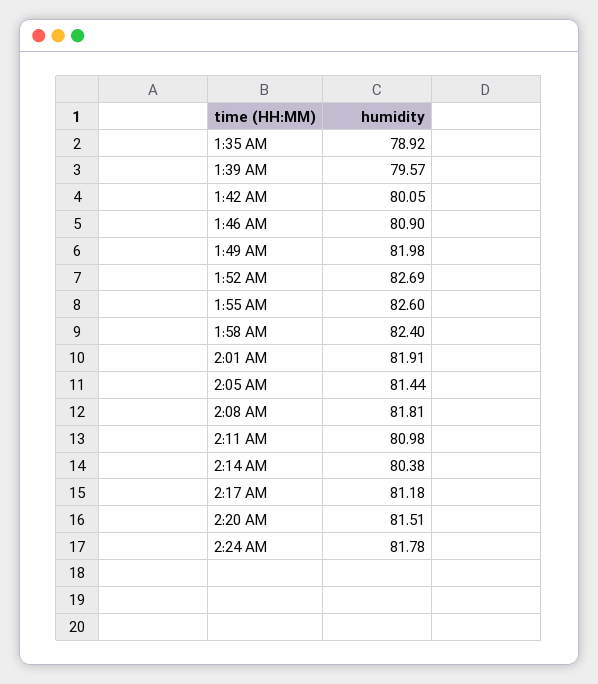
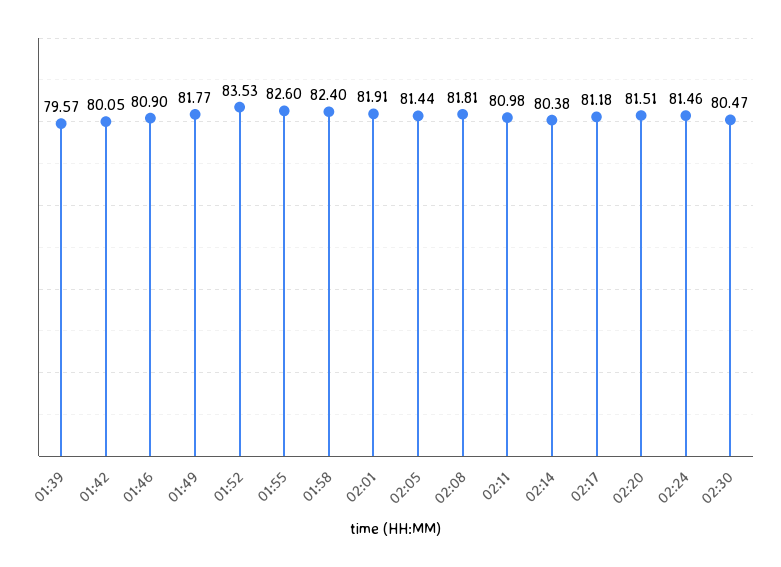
1:35 AM: 78.92 -> none
1:49 AM: 81.98 -> 81.77
1:52 AM: 82.69 -> 83.53
2:24 AM: 81.78 -> 81.46
02:30: none -> 80.47

